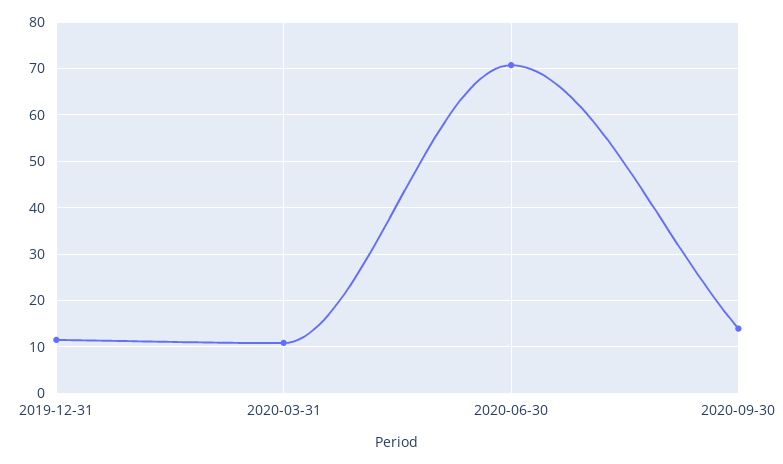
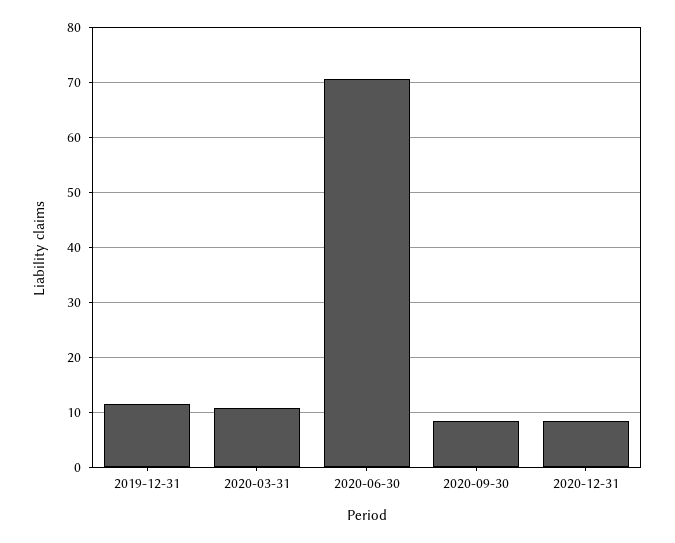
2020-09-30: 14 -> 8
2020-12-31: none -> 8

